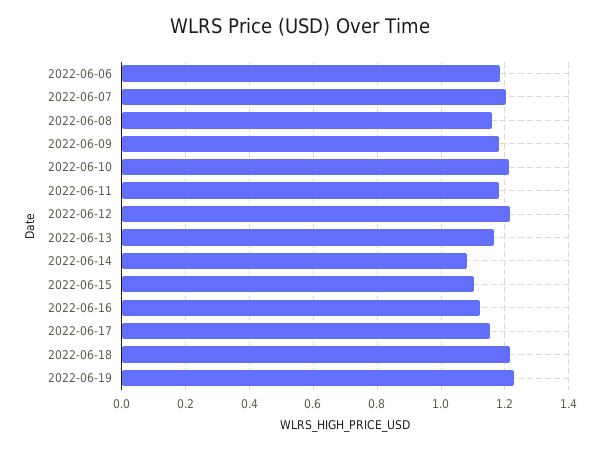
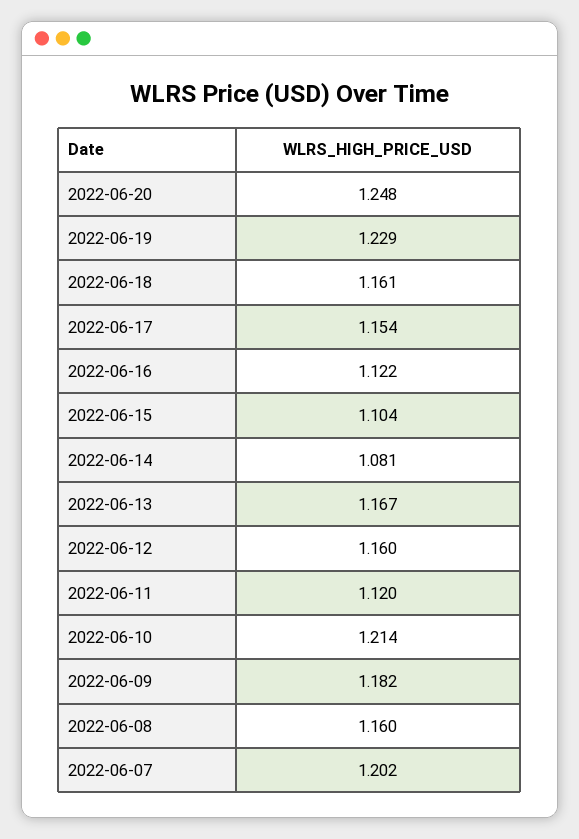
2022-06-06: 1.18 -> none
2022-06-11: 1.18 -> 1.12
2022-06-12: 1.22 -> 1.16
2022-06-18: 1.22 -> 1.161
2022-06-20: none -> 1.248

